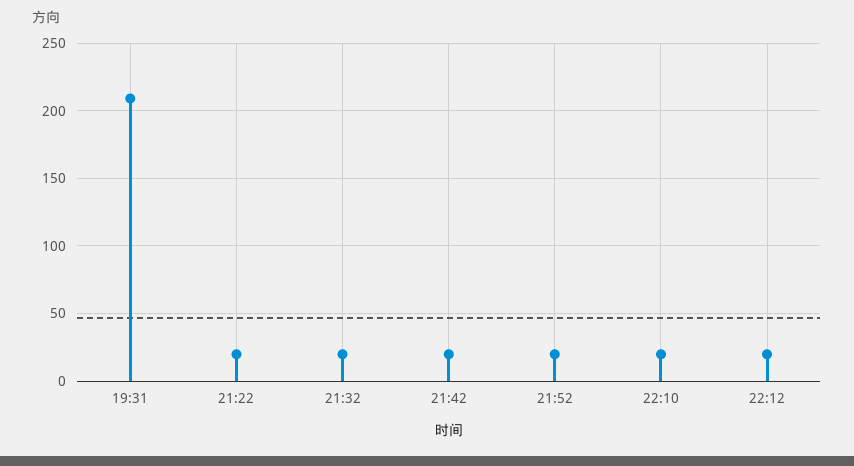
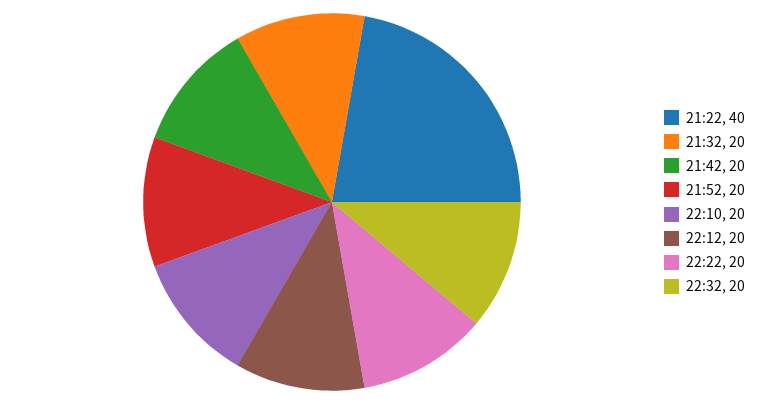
19:31: 210 -> none
21:22: 20 -> 40
22:22: none -> 20
22:32: none -> 20

